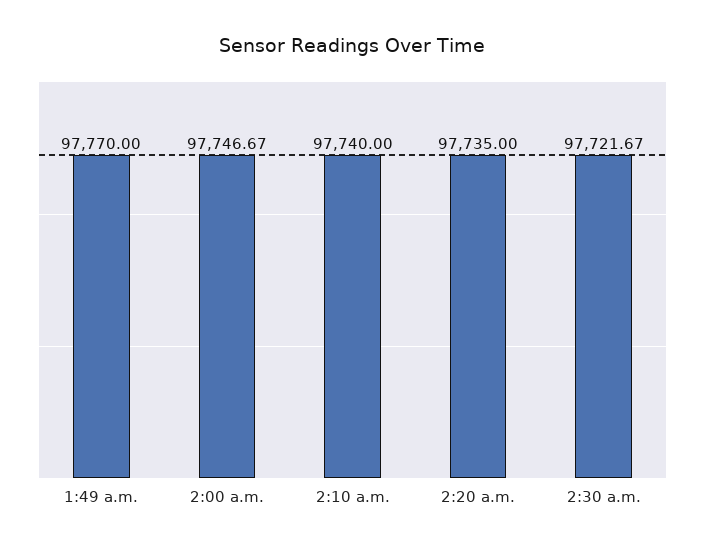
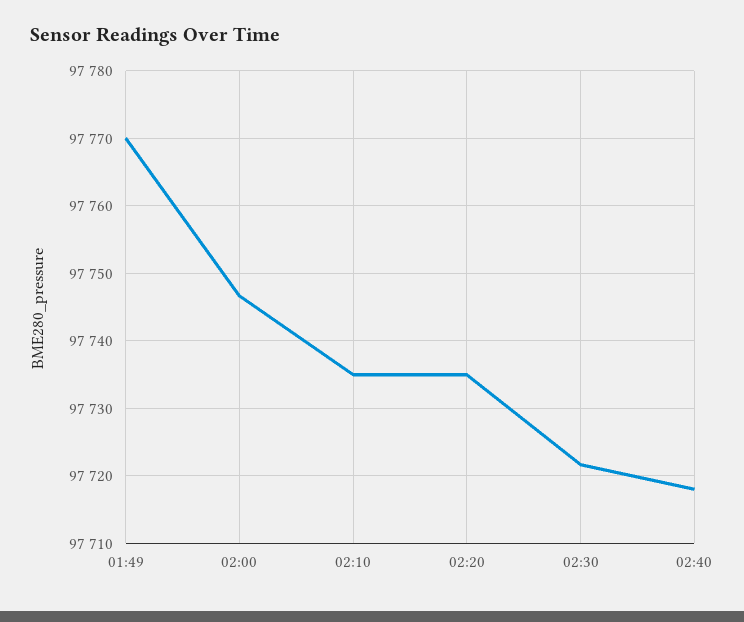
2:10 a.m.: 97740 -> 97735
02:40: none -> 97718

